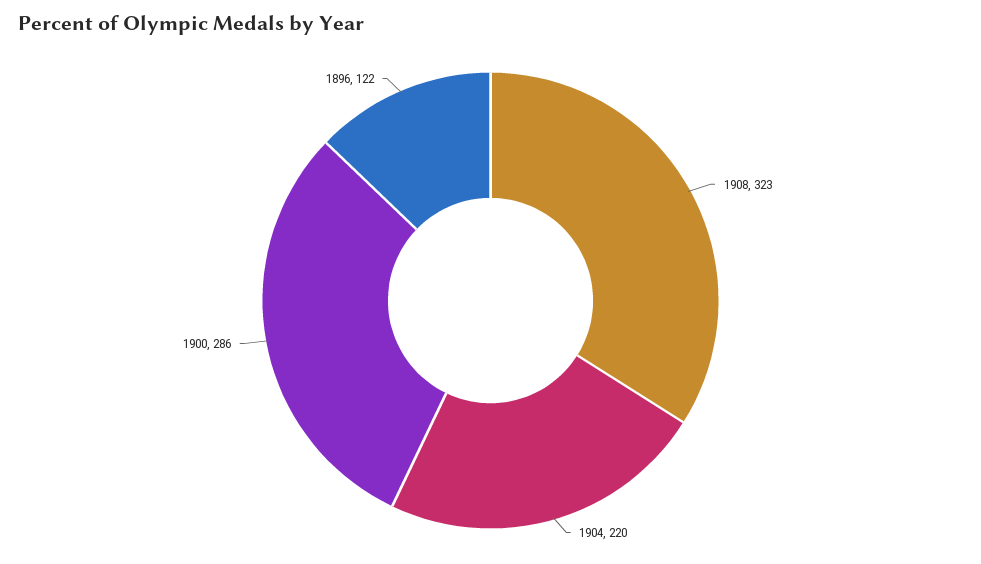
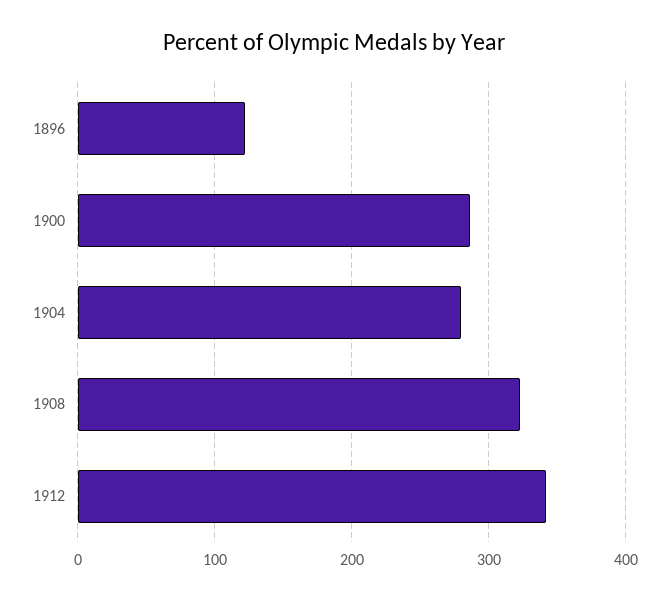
1904: 220 -> 280
1912: none -> 340

